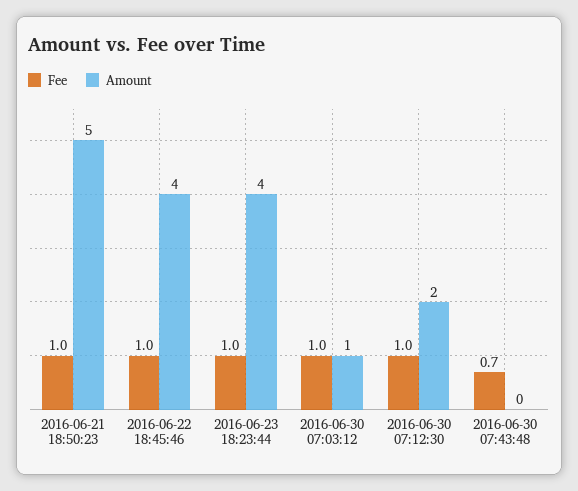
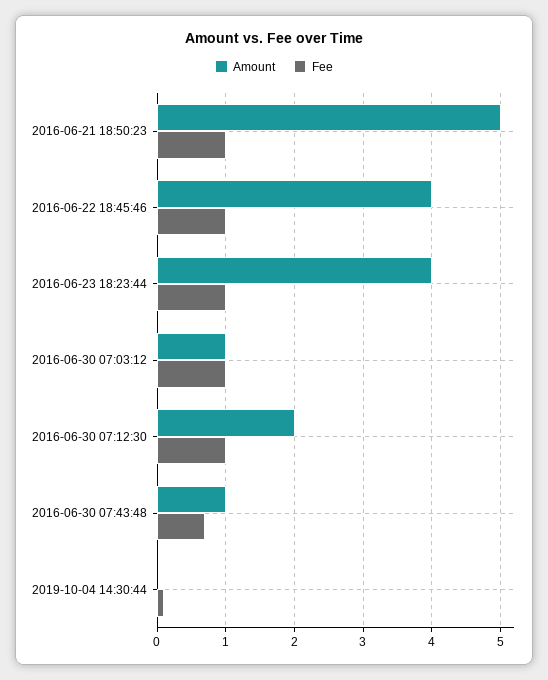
Amount, 2016-06-30 07:43:48: 0 -> 1
Amount, 2019-10-04 14:30:44: none -> 0
Fee, 2019-10-04 14:30:44: none -> 0.1

